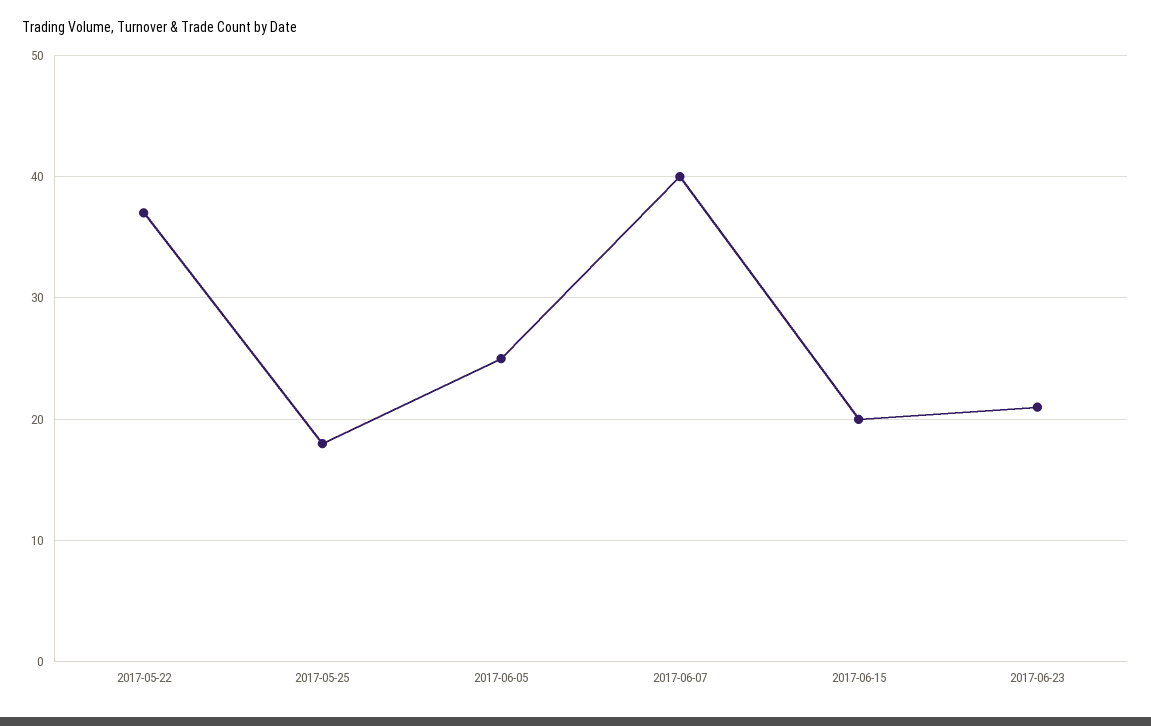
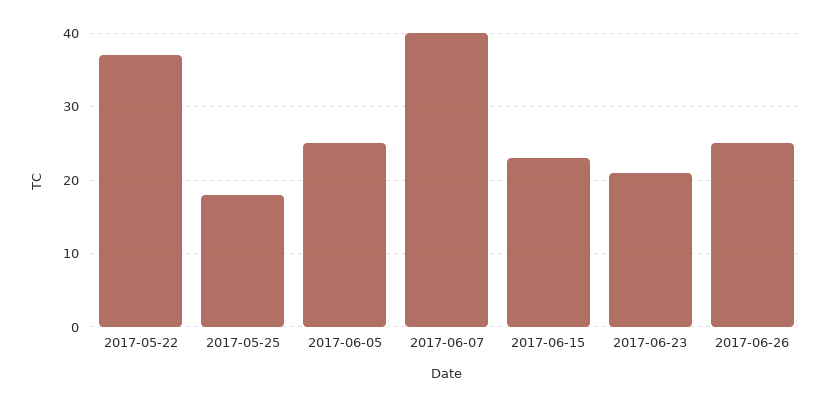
2017-06-15: 20 -> 23
2017-06-26: none -> 25

